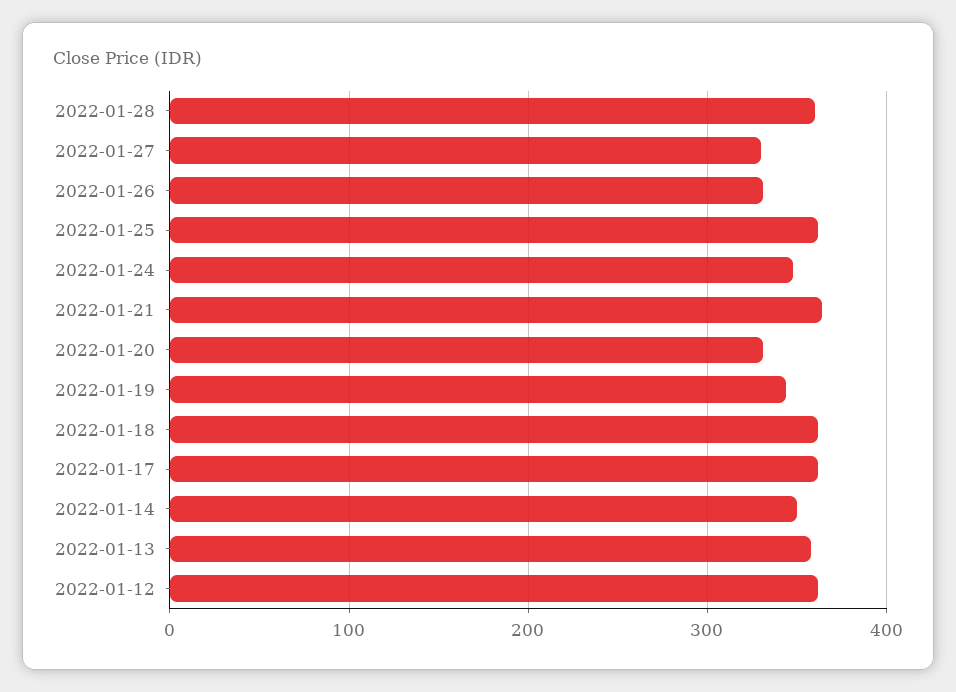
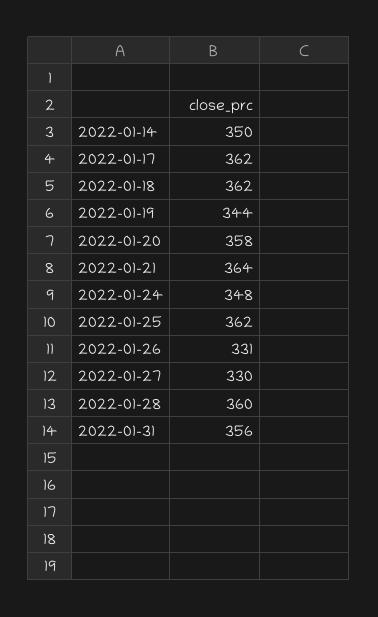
2022-01-20: 330 -> 358
2022-01-13: 360 -> none
2022-01-12: 360 -> none
2022-01-31: none -> 356

